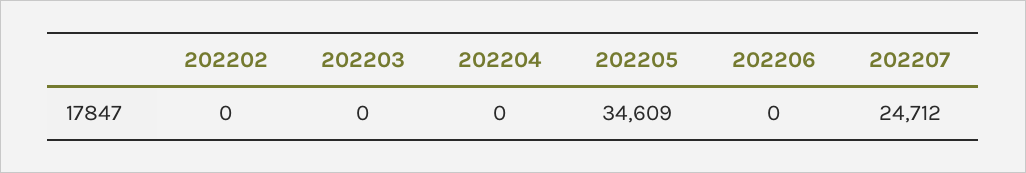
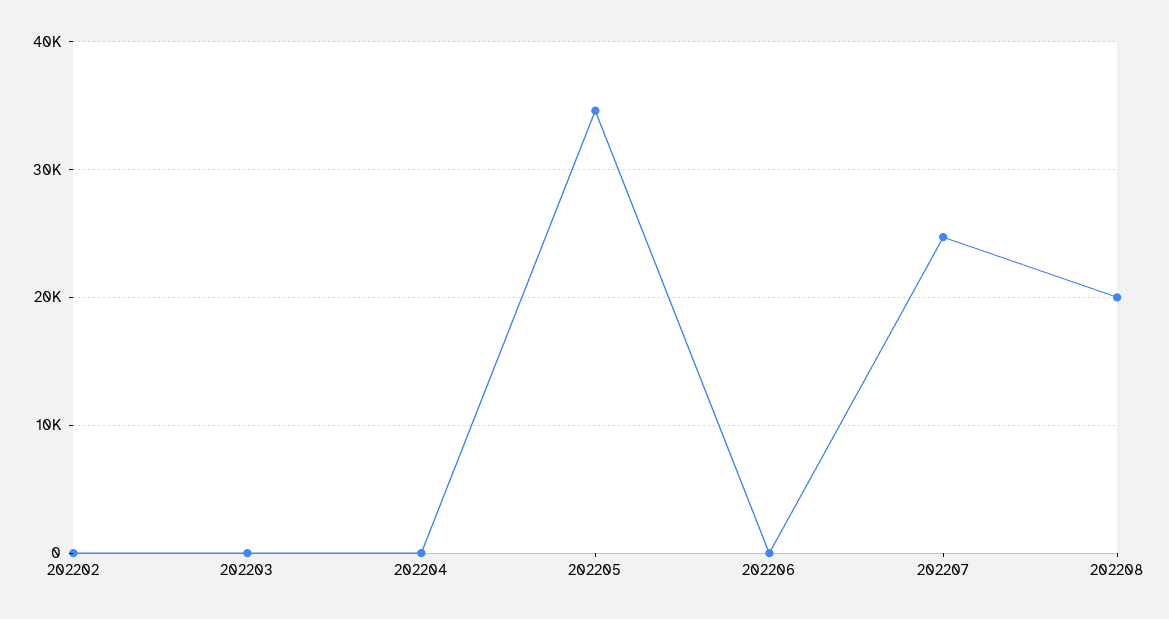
202208: none -> 20000

